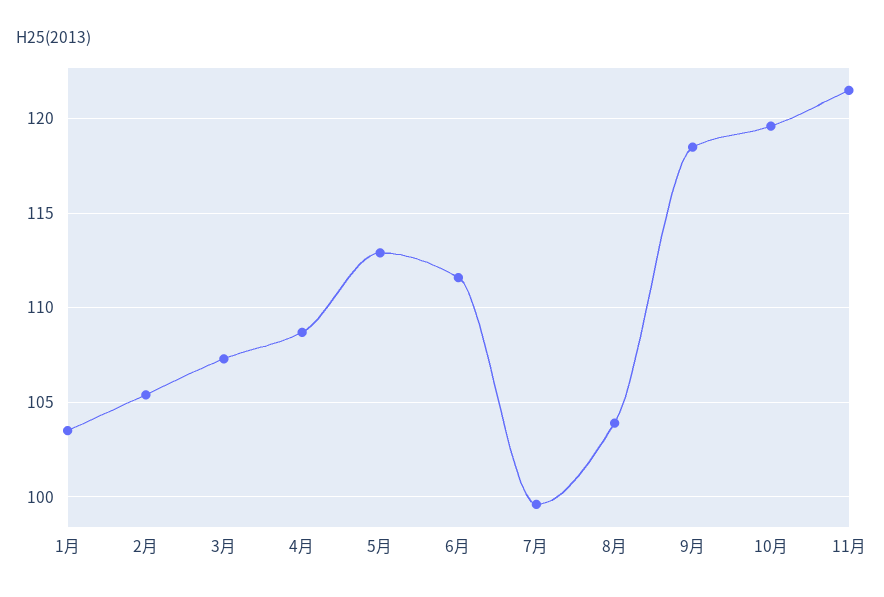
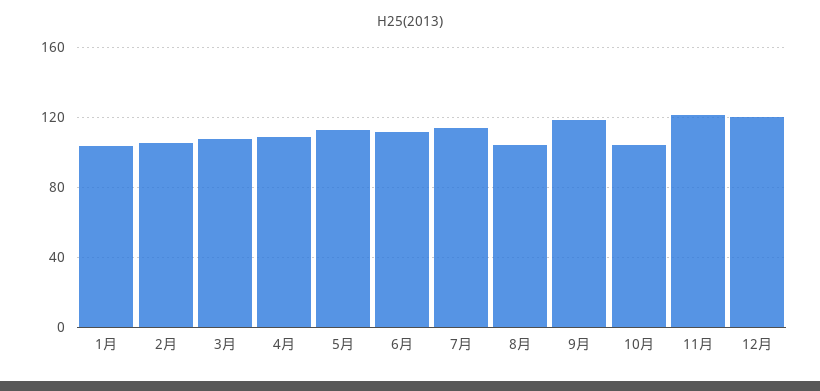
7月: 99.5 -> 115
10月: 119.5 -> 105
12月: none -> 120

